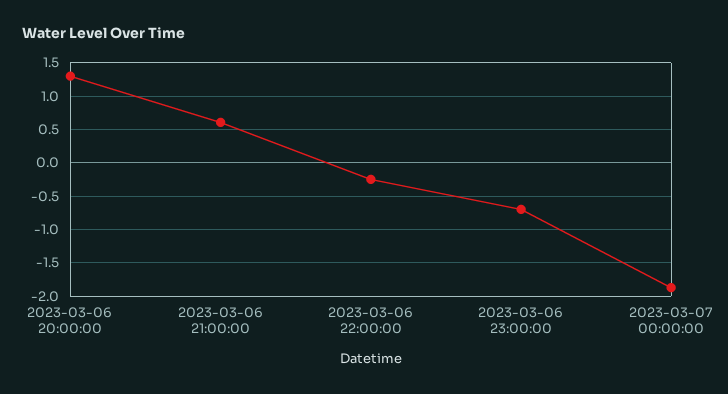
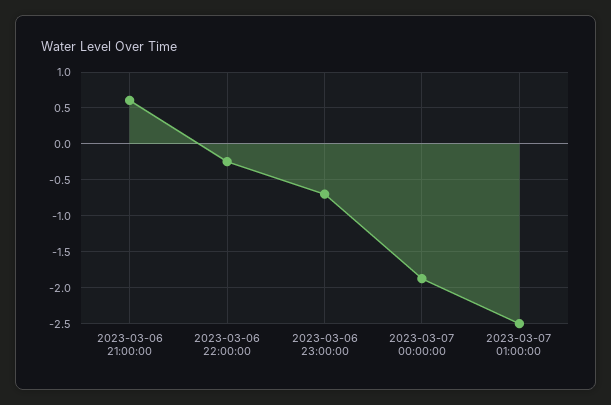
2023-03-06 20:00:00: 1.3 -> none
2023-03-07 01:00:00: none -> -2.5

